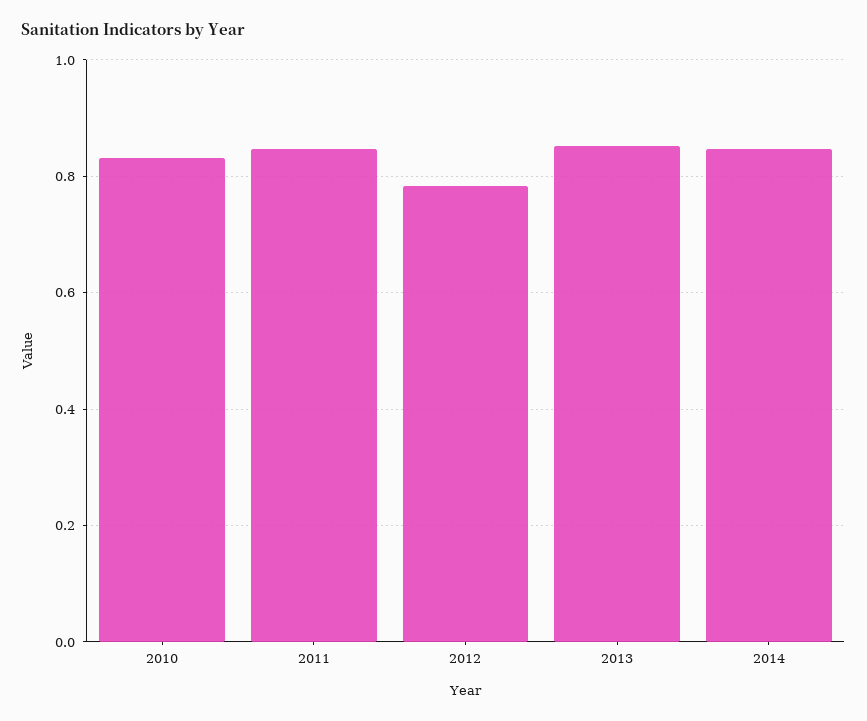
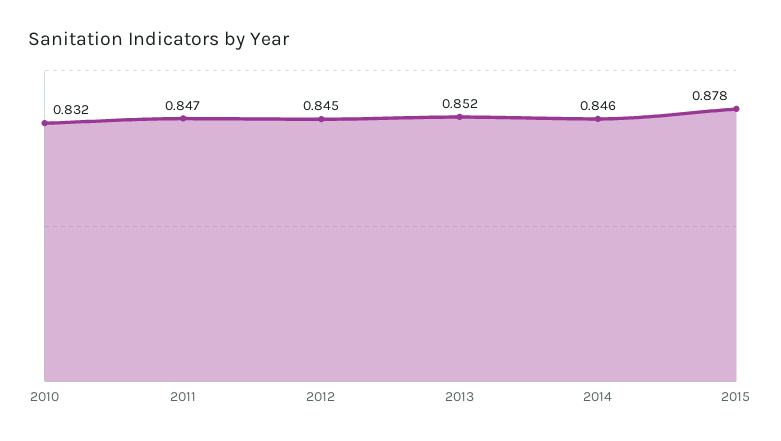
2012: 0.78 -> 0.845
2015: none -> 0.878

